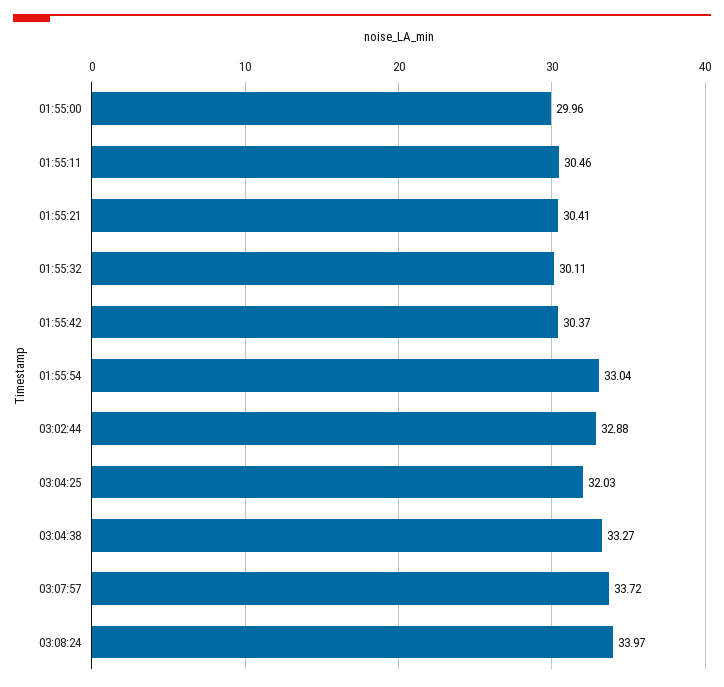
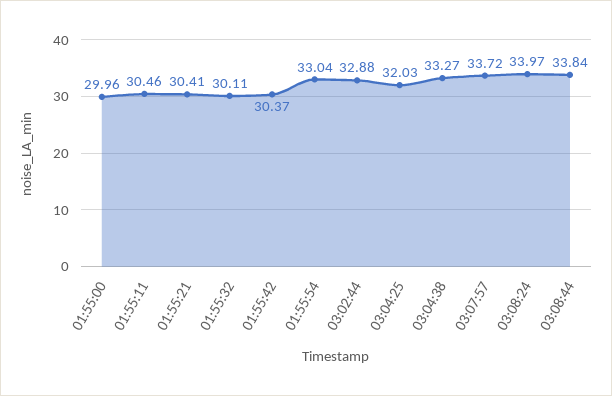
03:08:44: none -> 33.84

